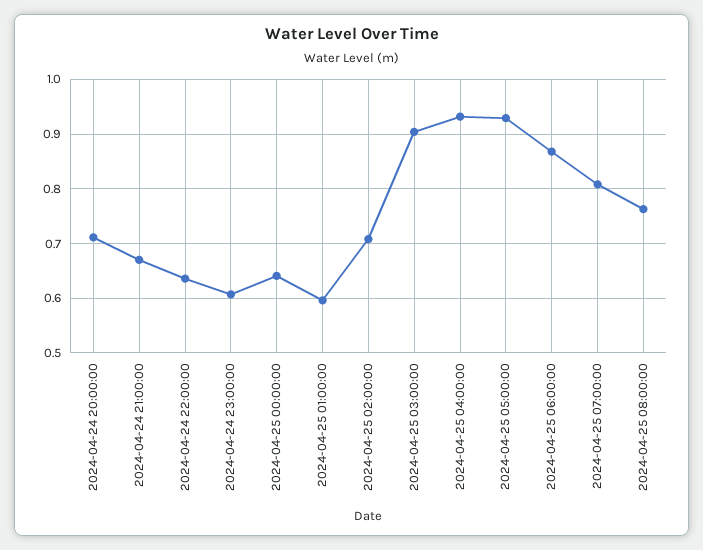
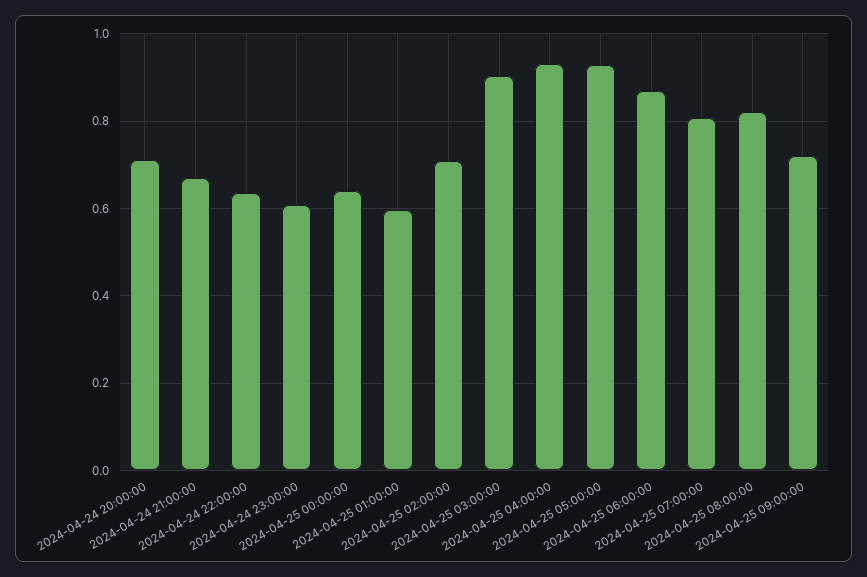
2024-04-25 08:00:00: 0.76 -> 0.82
2024-04-25 09:00:00: none -> 0.72

